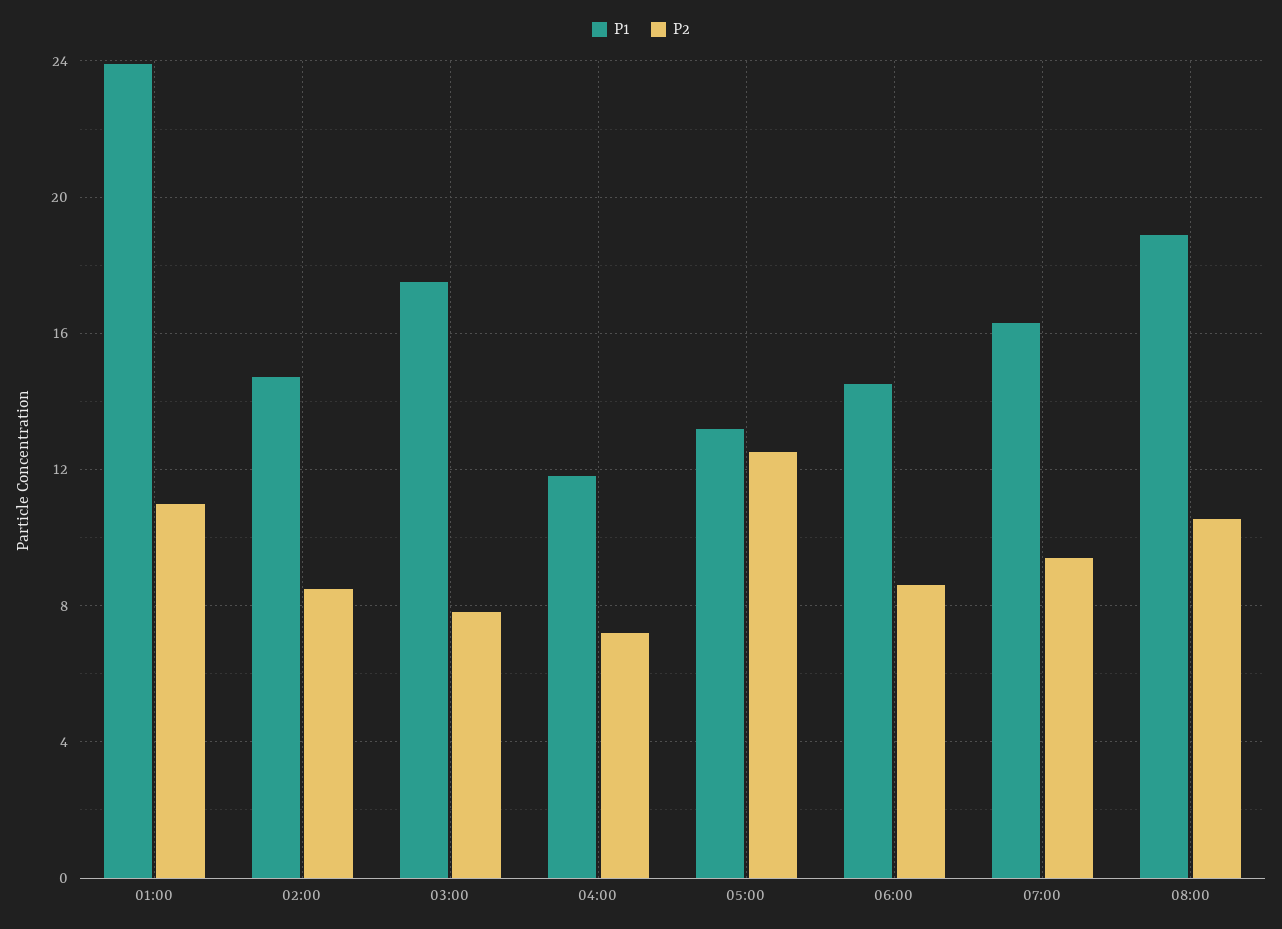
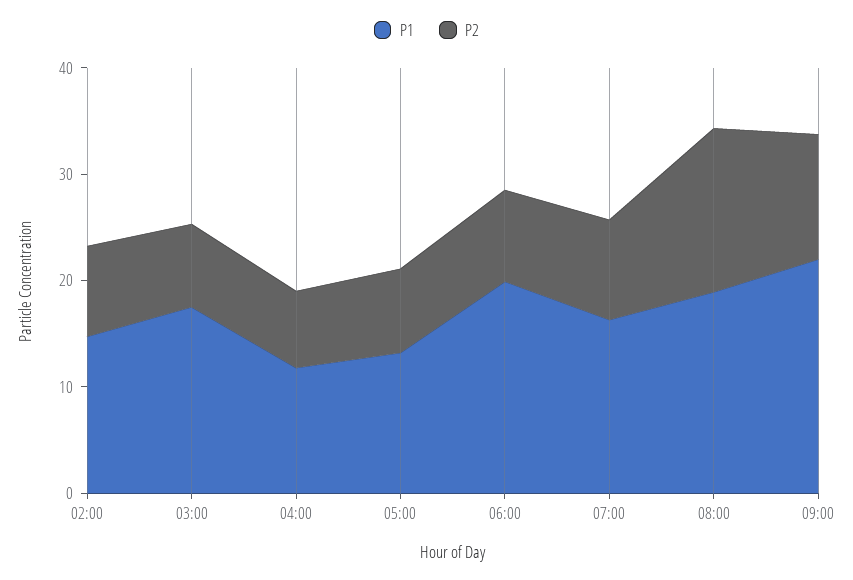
P1, 01:00: 24 -> none
P2, 01:00: 11 -> none
P2, 05:00: 12.5 -> 8
P1, 06:00: 14.5 -> 20
P2, 08:00: 10.5 -> 16
P1, 09:00: none -> 22
P2, 09:00: none -> 12

